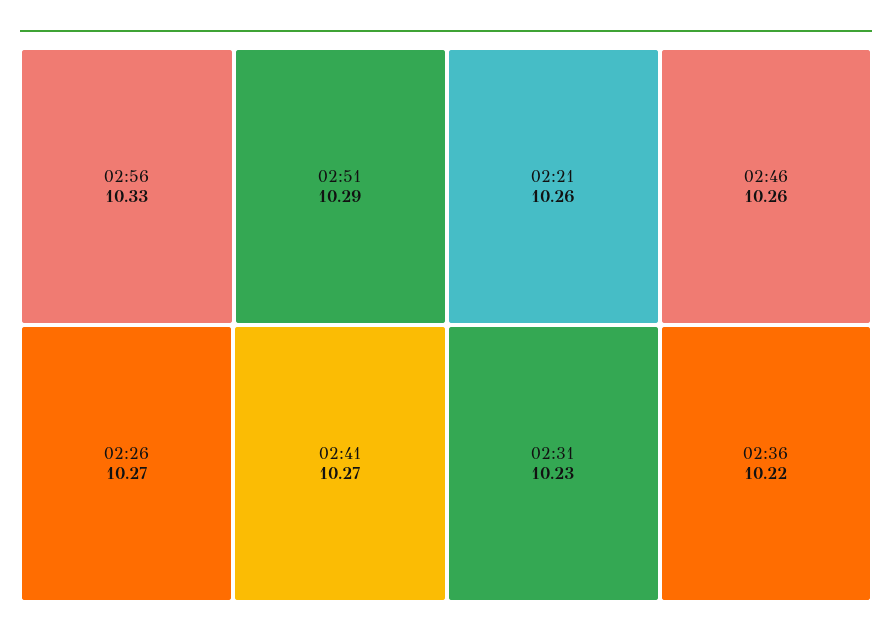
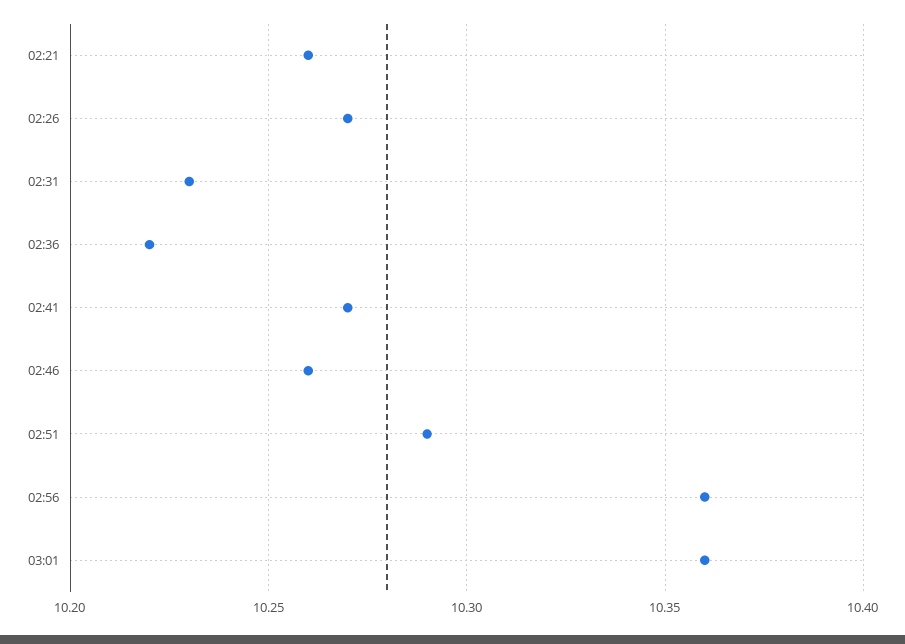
02:56: 10.33 -> 10.36
03:01: none -> 10.36

